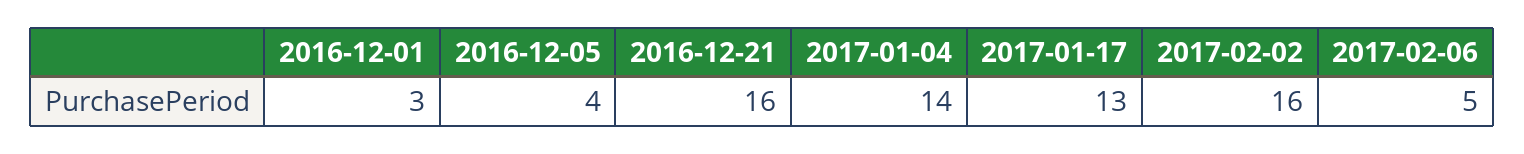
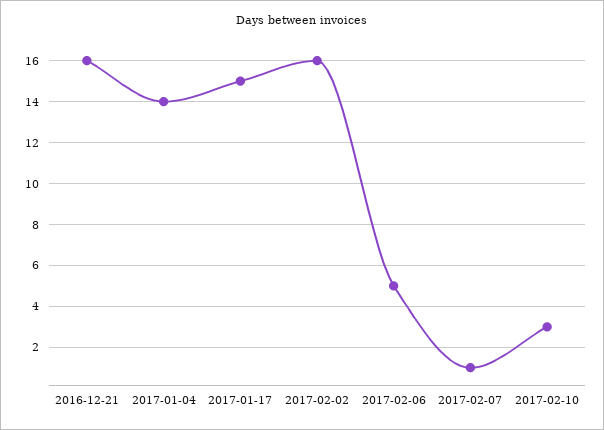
2016-12-01: 3 -> none
2016-12-05: 4 -> none
2017-01-17: 13 -> 15
2017-02-07: none -> 1
2017-02-10: none -> 3

